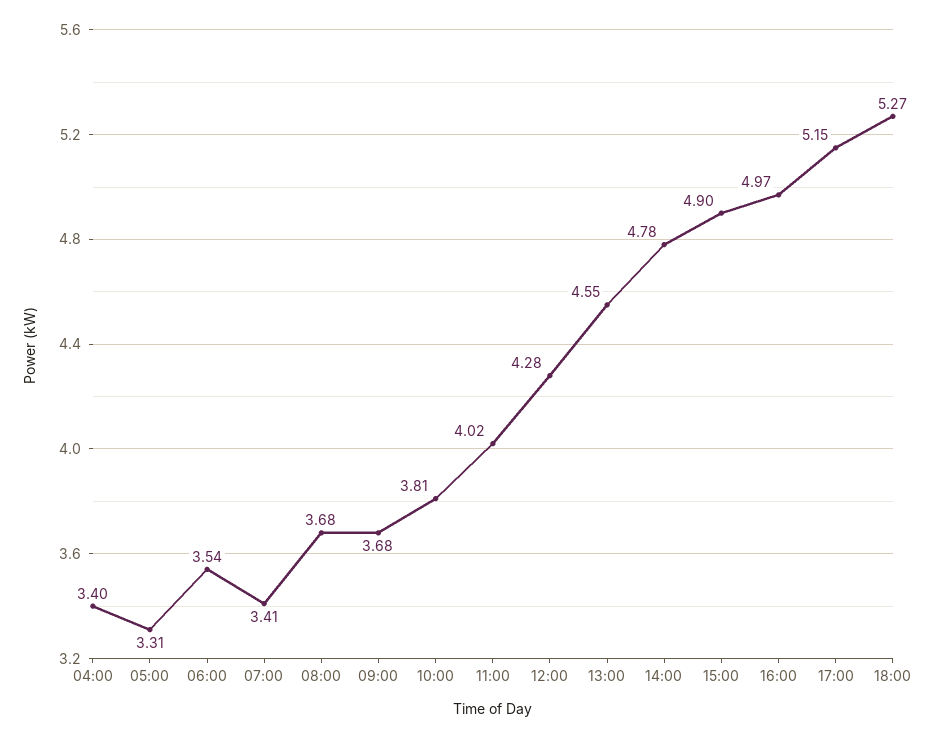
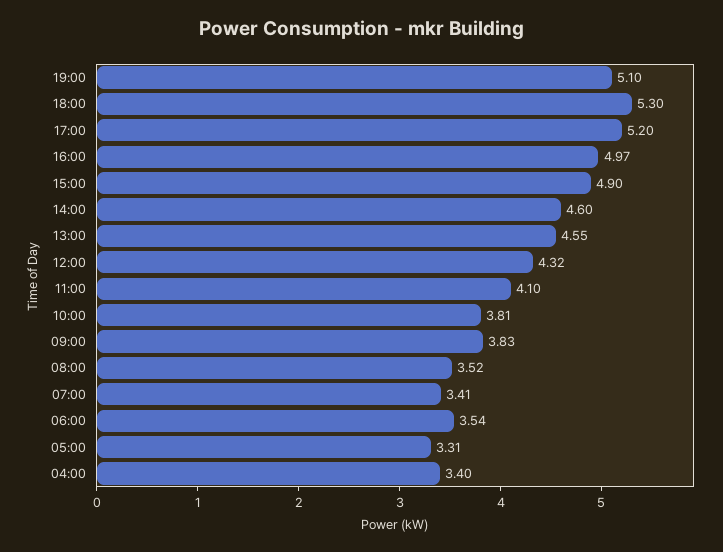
08:00: 3.68 -> 3.52
09:00: 3.68 -> 3.83
11:00: 4.02 -> 4.1
12:00: 4.28 -> 4.32
14:00: 4.78 -> 4.6
17:00: 5.15 -> 5.2
18:00: 5.27 -> 5.3
19:00: none -> 5.1

